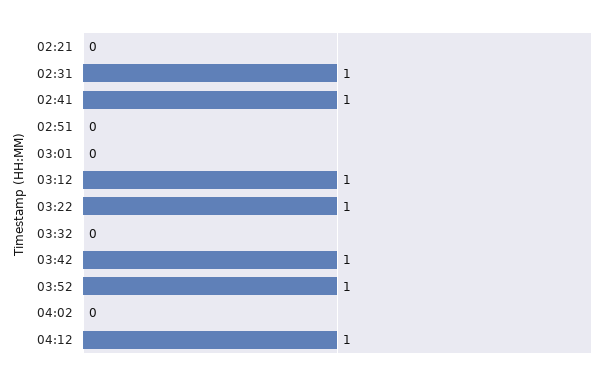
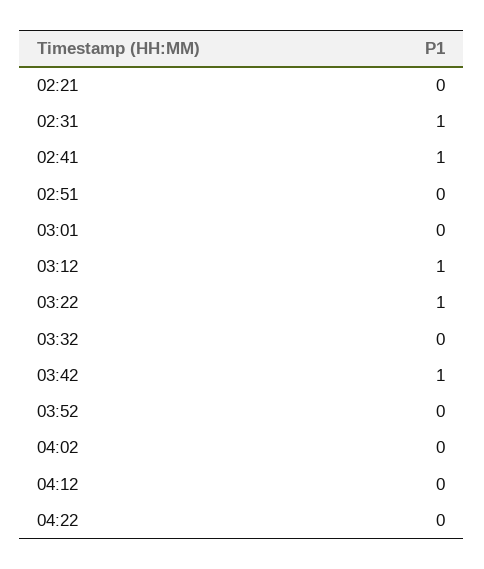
03:52: 1 -> 0
04:12: 1 -> 0
04:22: none -> 0

